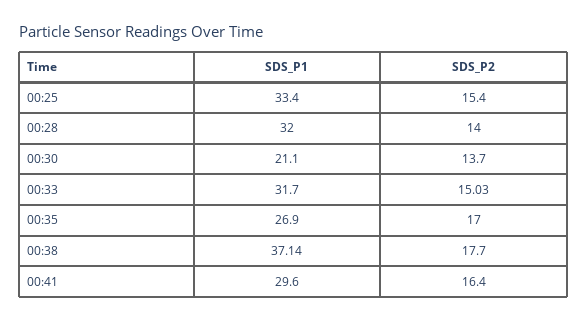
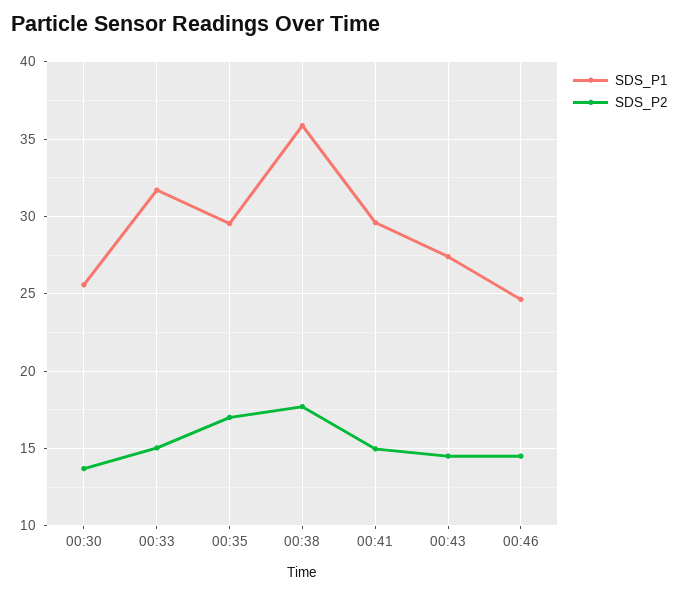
SDS_P1, 00:25: 33.4 -> none
SDS_P2, 00:25: 15.4 -> none
SDS_P1, 00:28: 32 -> none
SDS_P2, 00:28: 14 -> none
SDS_P1, 00:30: 21.1 -> 25.5
SDS_P1, 00:35: 26.9 -> 29.5
SDS_P1, 00:38: 37.14 -> 36
SDS_P2, 00:41: 16.4 -> 15
SDS_P1, 00:43: none -> 27.5
SDS_P2, 00:43: none -> 14.5
SDS_P1, 00:46: none -> 24.5
SDS_P2, 00:46: none -> 14.5

